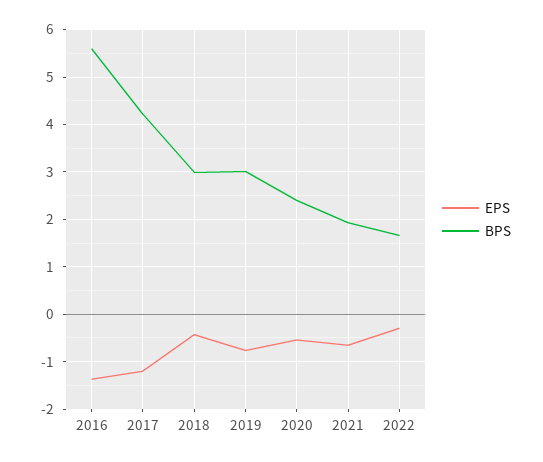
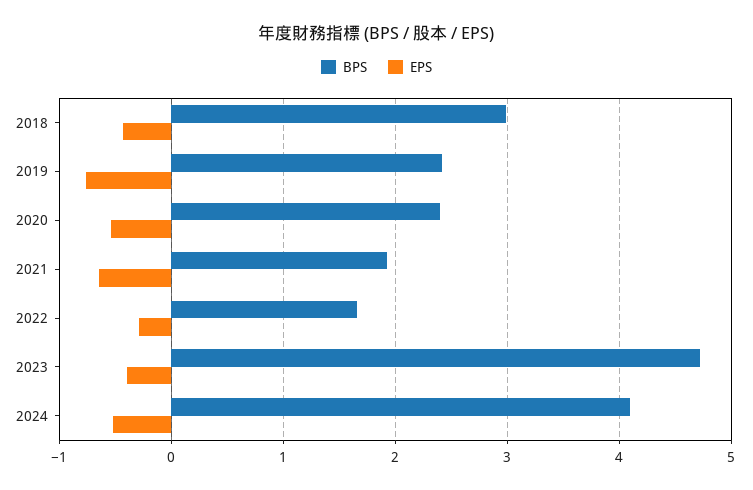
EPS, 2016: -1.4 -> none
BPS, 2016: 5.6 -> none
EPS, 2017: -1.2 -> none
BPS, 2017: 4.2 -> none
BPS, 2019: 3 -> 2.4
BPS, 2023: none -> 4.7
EPS, 2023: none -> -0.4
BPS, 2024: none -> 4.1
EPS, 2024: none -> -0.5

